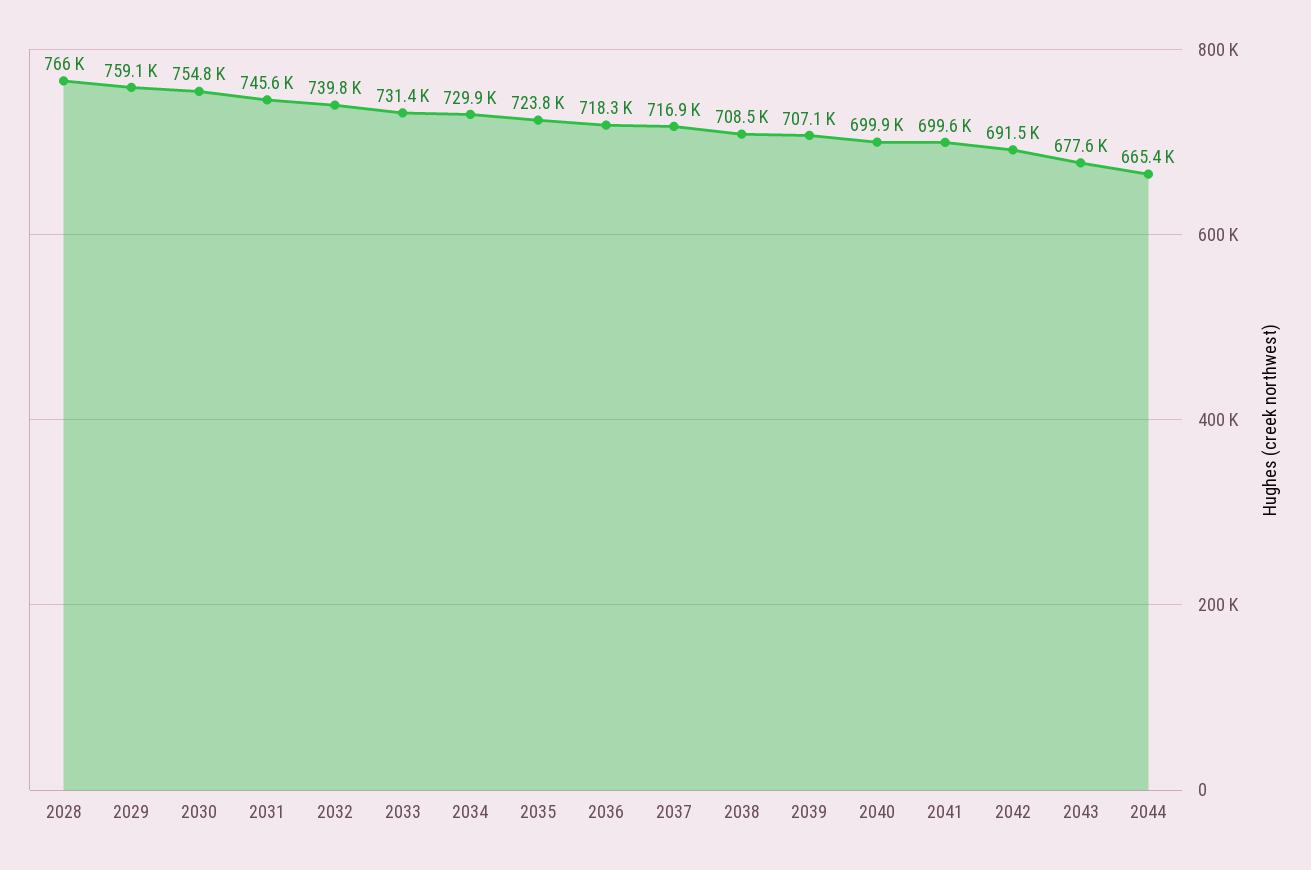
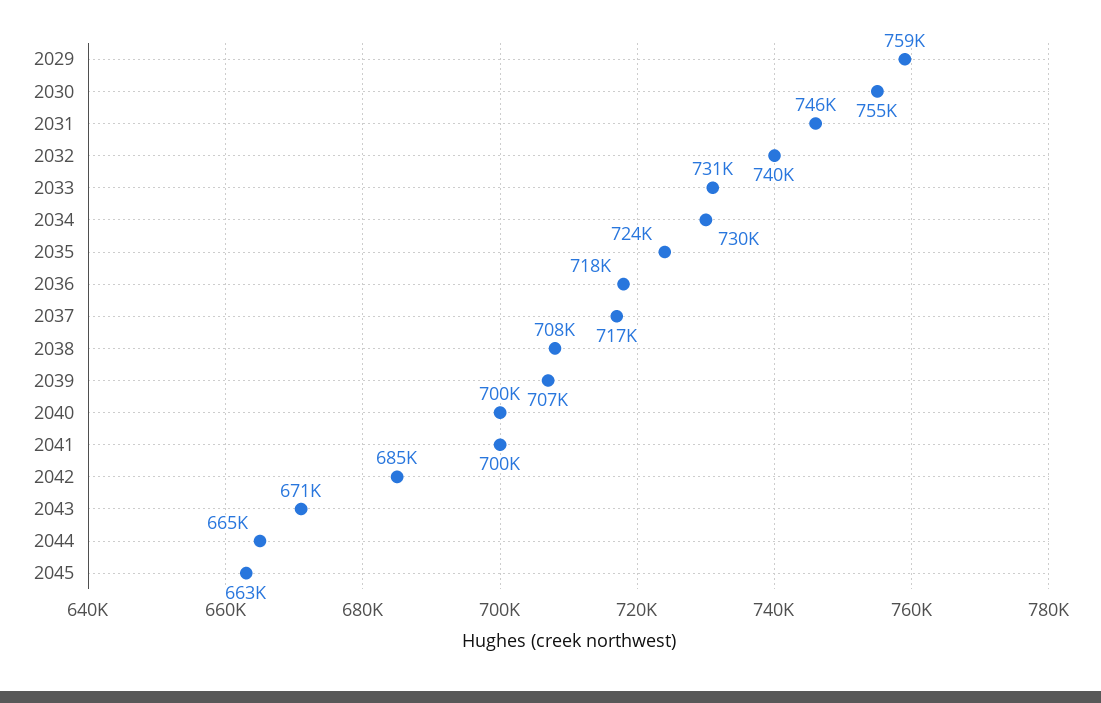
2028: 766000 -> none
2042: 691500 -> 685000
2043: 677600 -> 671000
2045: none -> 663000

